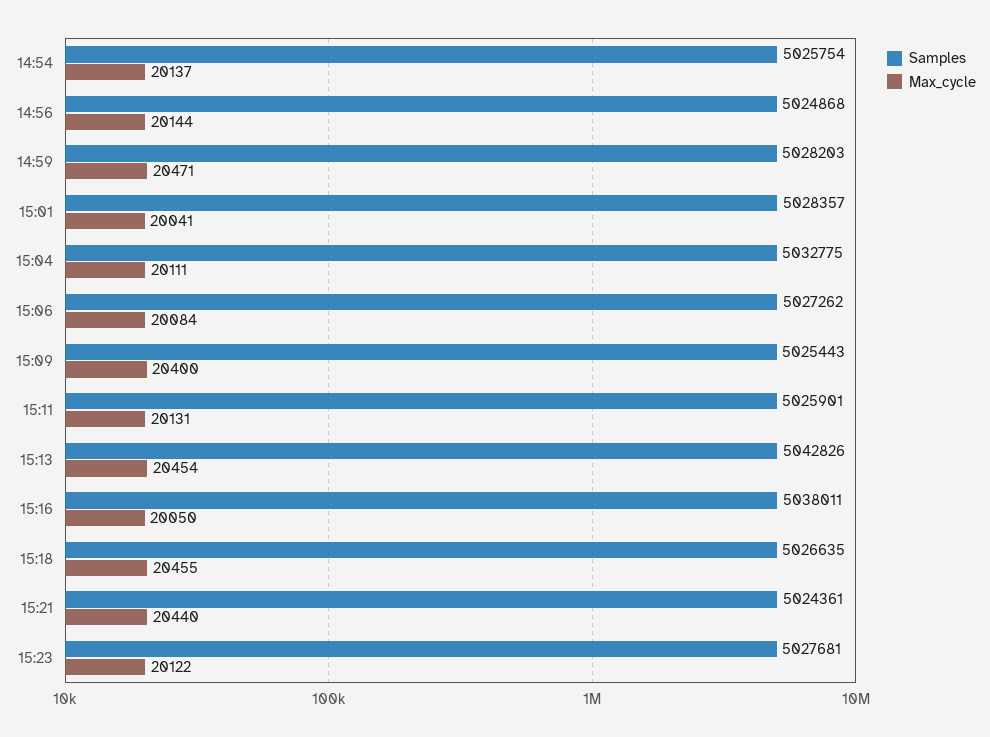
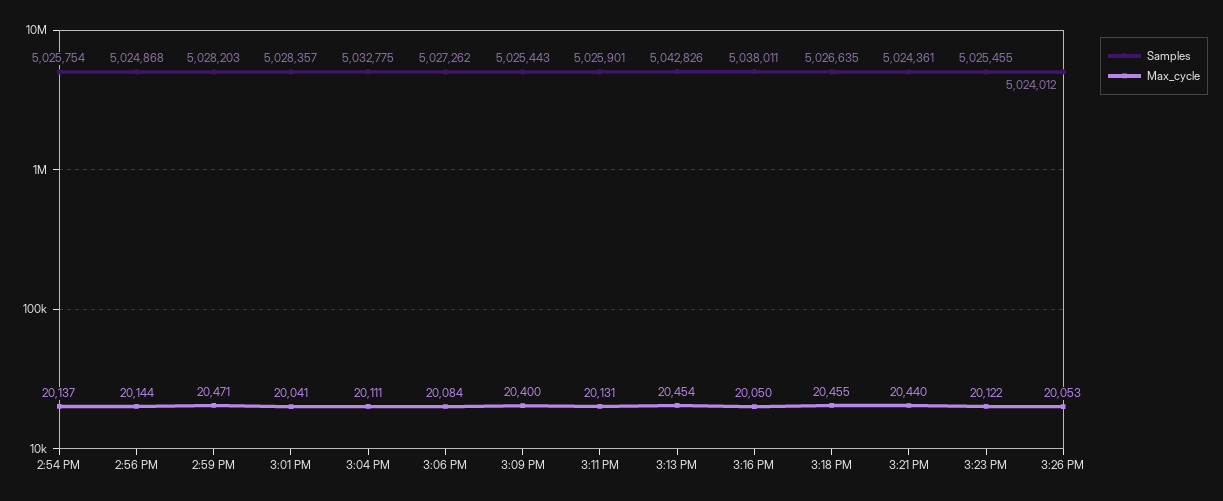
Samples, 15:23: 5027681 -> 5025455
Samples, 3:26 PM: none -> 5024012
Max_cycle, 3:26 PM: none -> 20053

